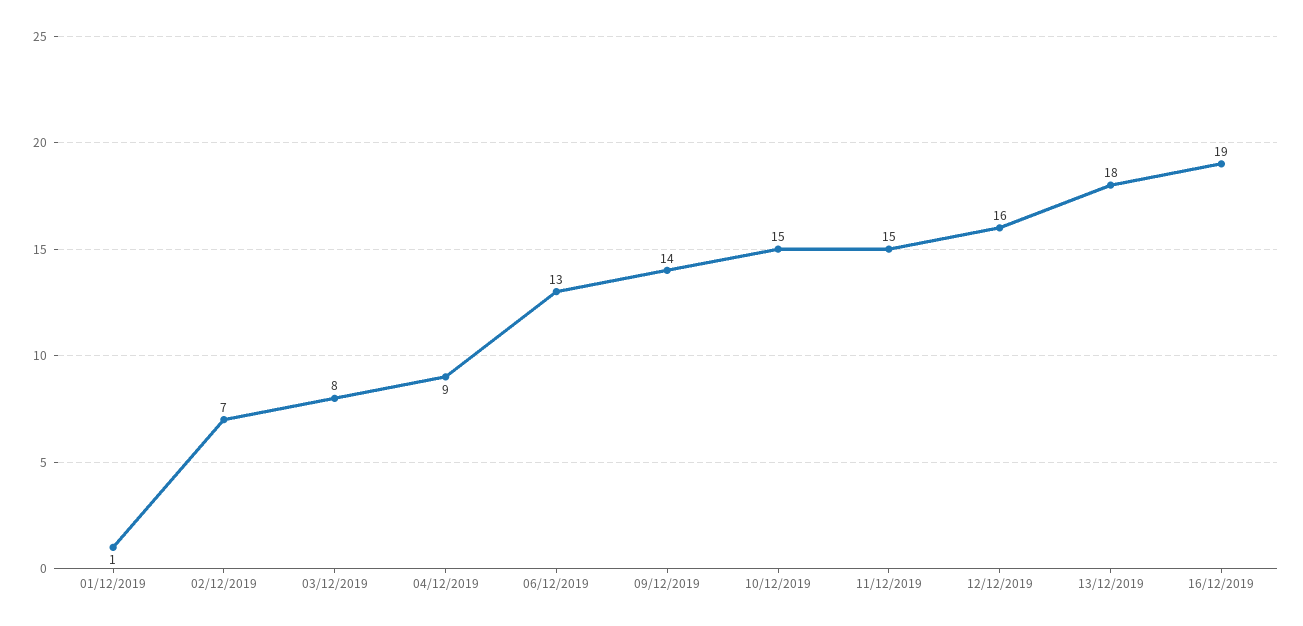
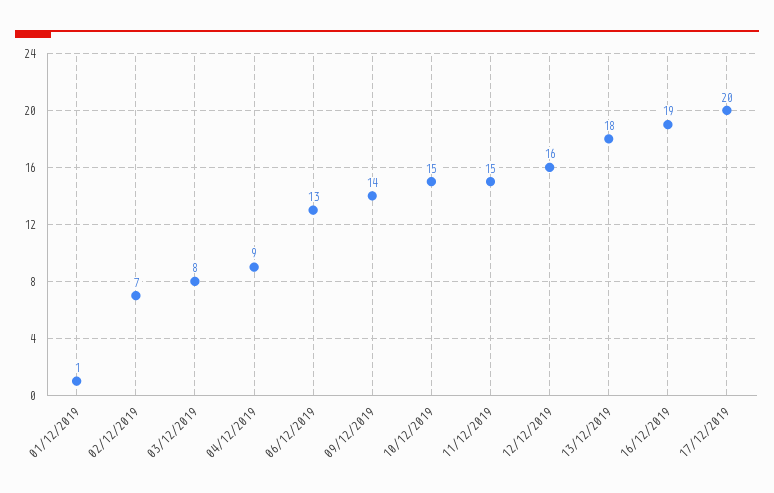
17/12/2019: none -> 20

